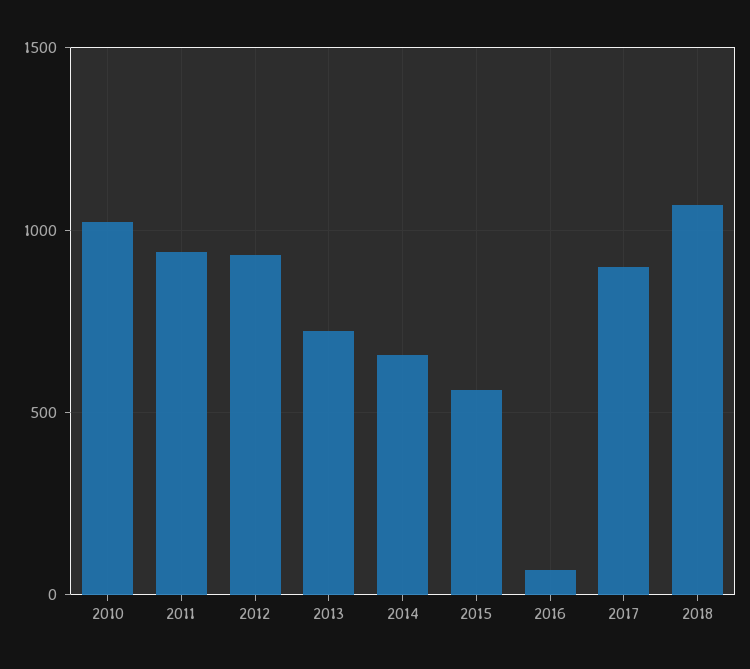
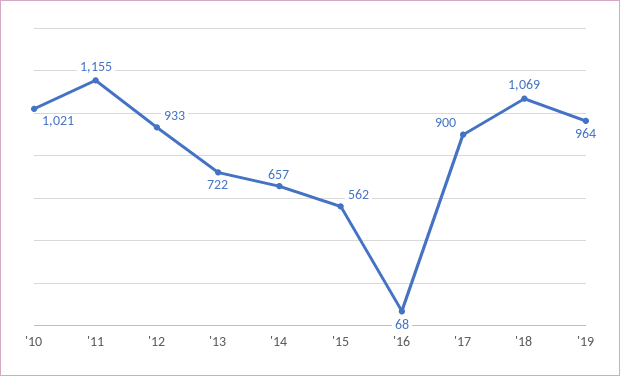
2011: 950 -> 1155
'19: none -> 964

